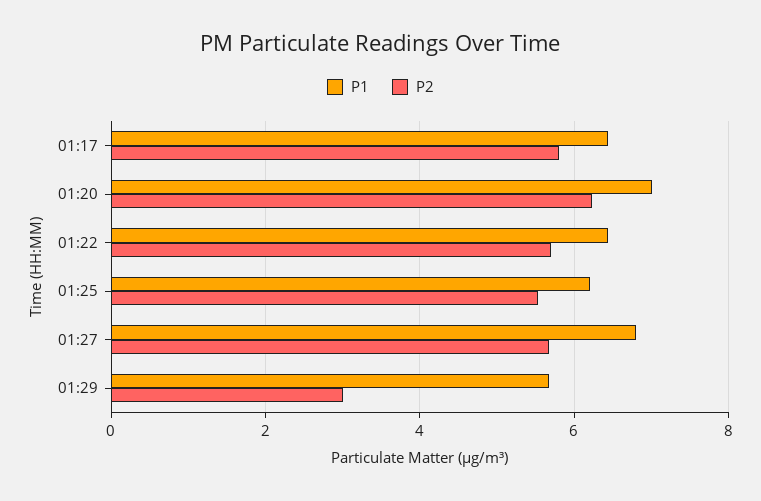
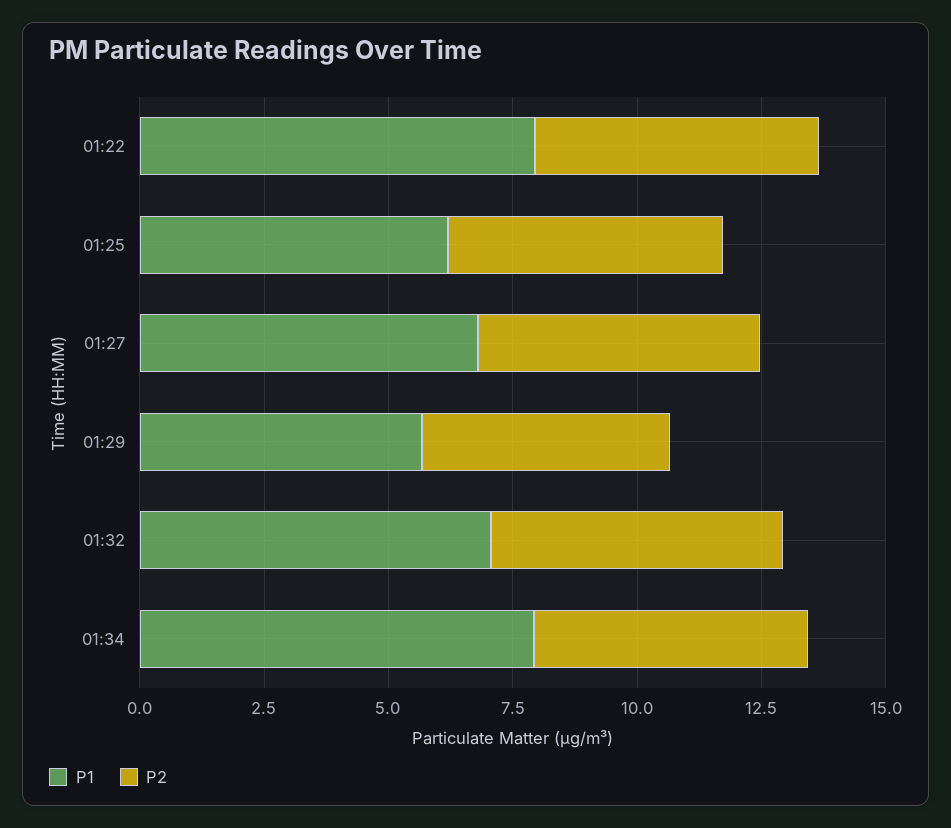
P1, 01:17: 6.4 -> none
P2, 01:17: 5.8 -> none
P1, 01:20: 7 -> none
P2, 01:20: 6.2 -> none
P1, 01:22: 6.4 -> 8
P2, 01:29: 3 -> 5
P1, 01:32: none -> 7
P2, 01:32: none -> 6
P1, 01:34: none -> 8
P2, 01:34: none -> 5.5

